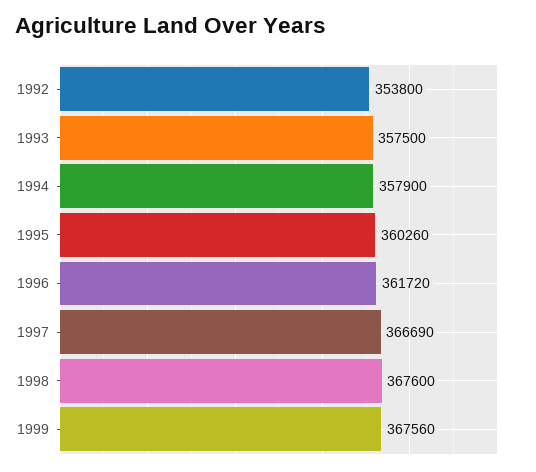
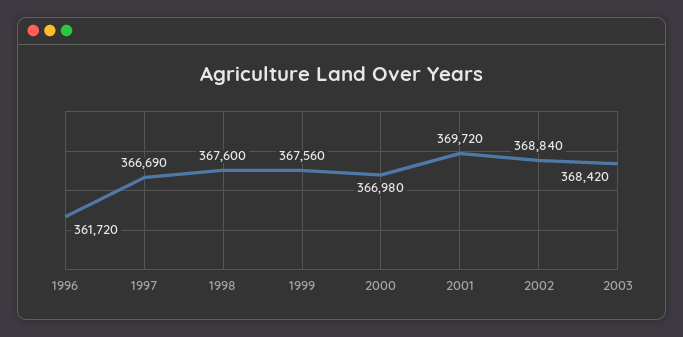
1992: 353800 -> none
1993: 357500 -> none
1994: 357900 -> none
1995: 360260 -> none
2000: none -> 366980
2001: none -> 369720
2002: none -> 368840
2003: none -> 368420

